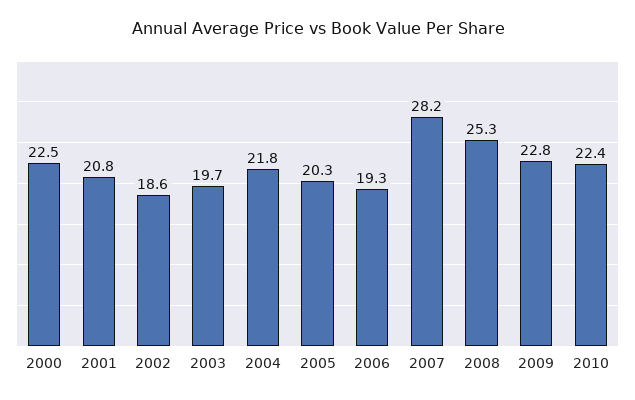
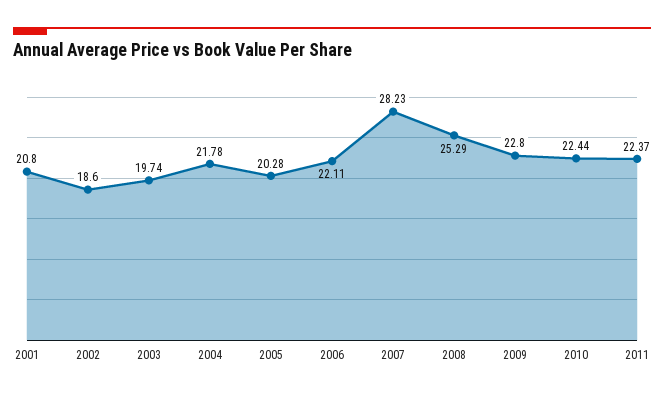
2000: 22.5 -> none
2006: 19.3 -> 22.11
2011: none -> 22.37

